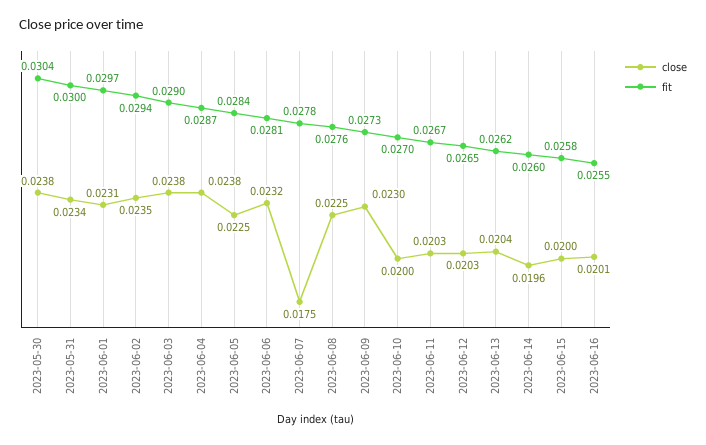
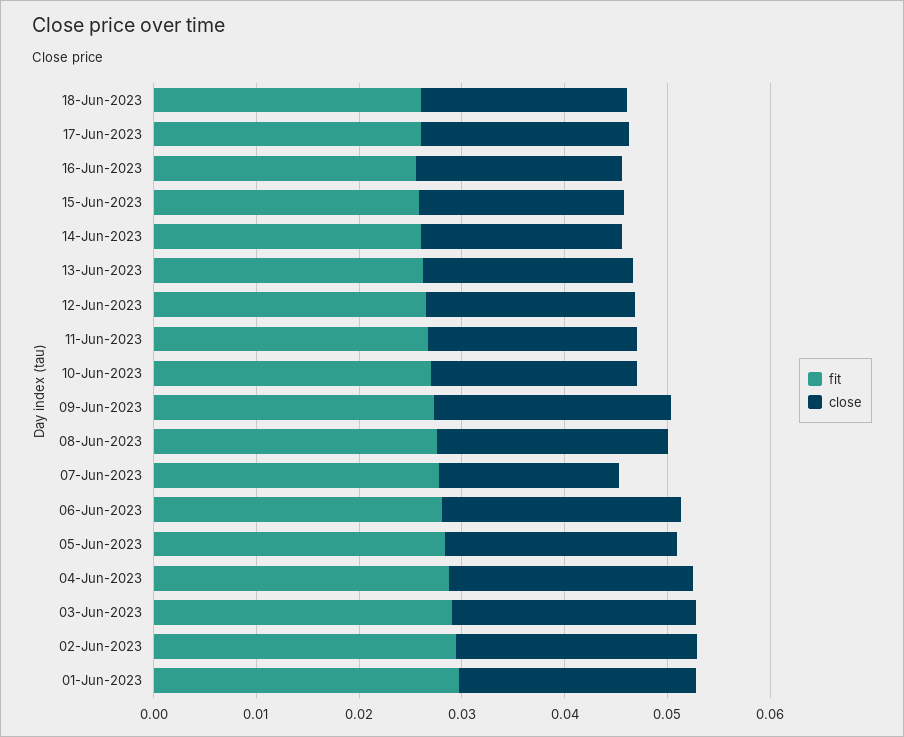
close, 2023-05-30: 0.0238 -> none
fit, 2023-05-30: 0.0304 -> none
close, 2023-05-31: 0.0234 -> none
fit, 2023-05-31: 0.03 -> none
fit, 18-Jun-2023: none -> 0.026
close, 18-Jun-2023: none -> 0.02
fit, 17-Jun-2023: none -> 0.026
close, 17-Jun-2023: none -> 0.02

